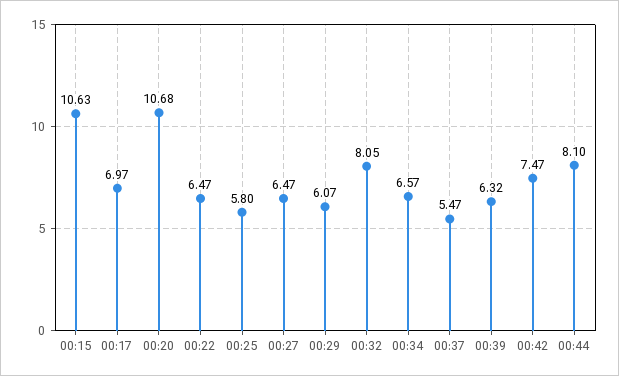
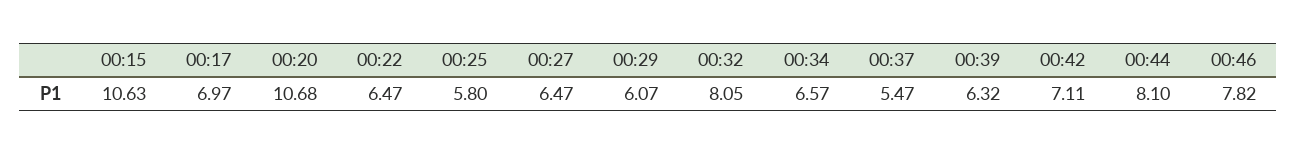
00:42: 7.47 -> 7.11
00:46: none -> 7.82

